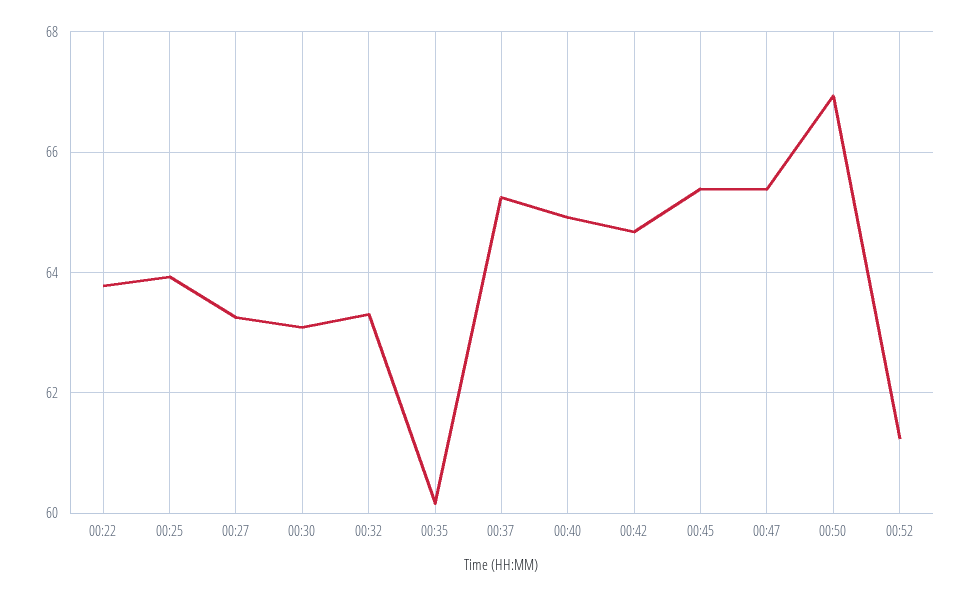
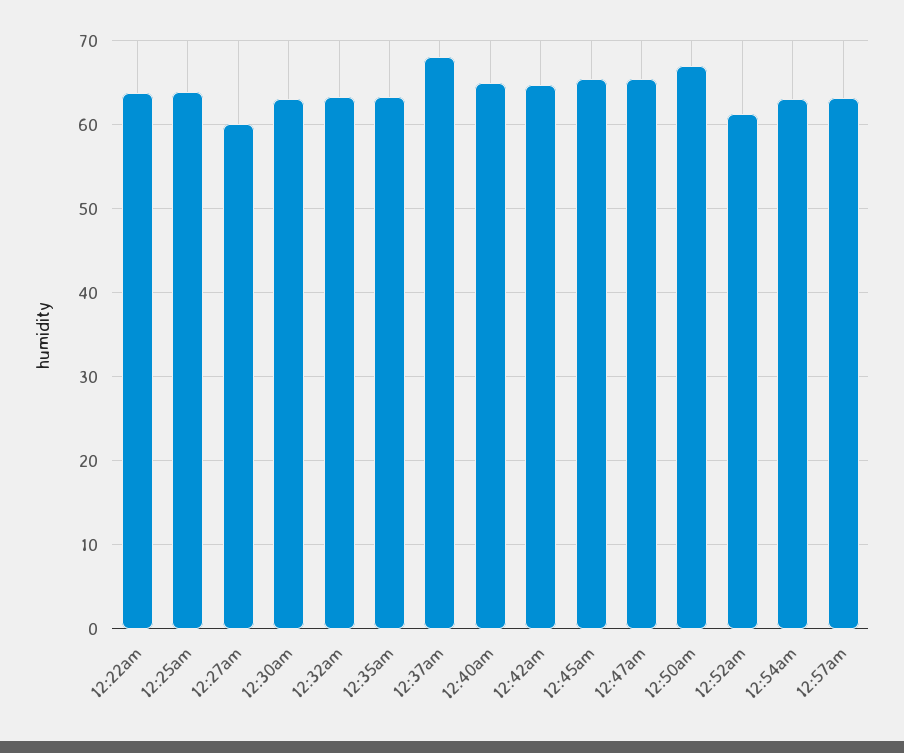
00:27: 63.2 -> 60
00:35: 60.2 -> 63
00:37: 65.2 -> 68
12:54am: none -> 63
12:57am: none -> 63

